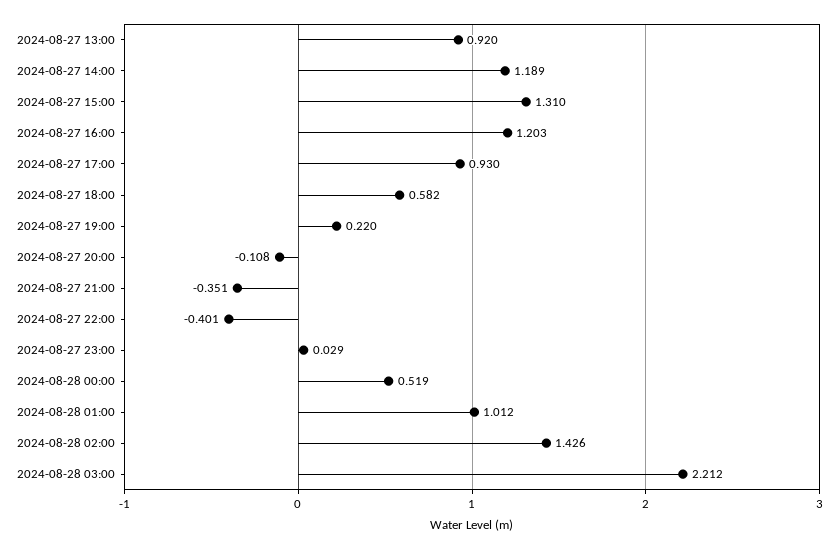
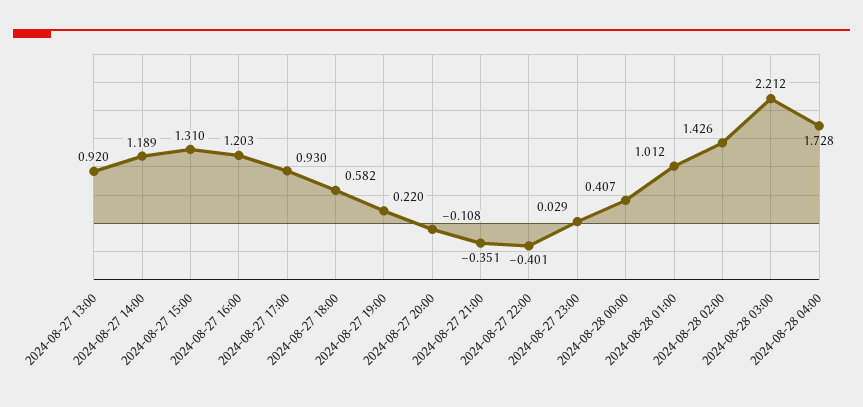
2024-08-28 00:00: 0.519 -> 0.407
2024-08-28 04:00: none -> 1.728

